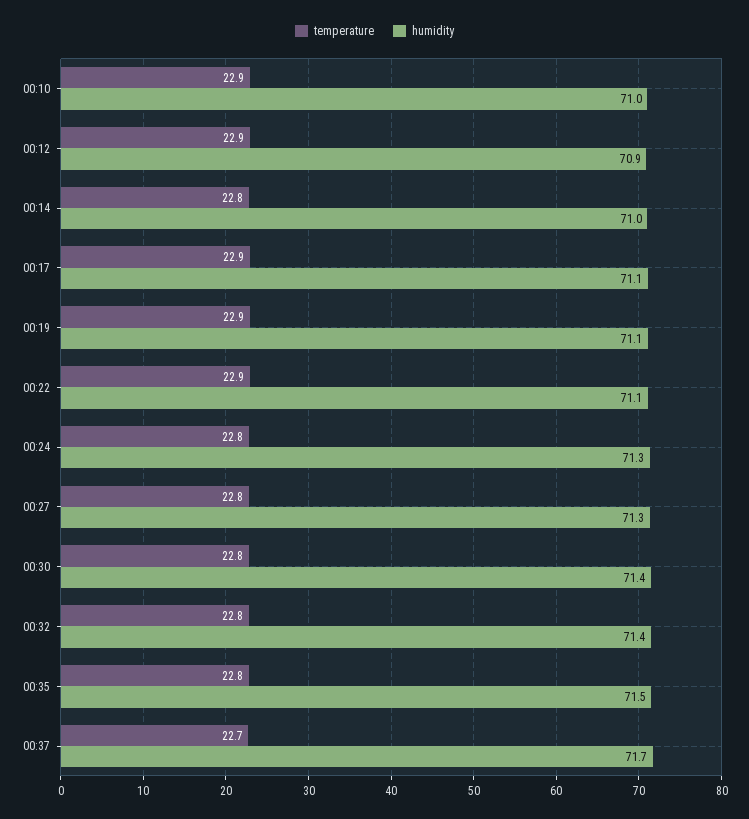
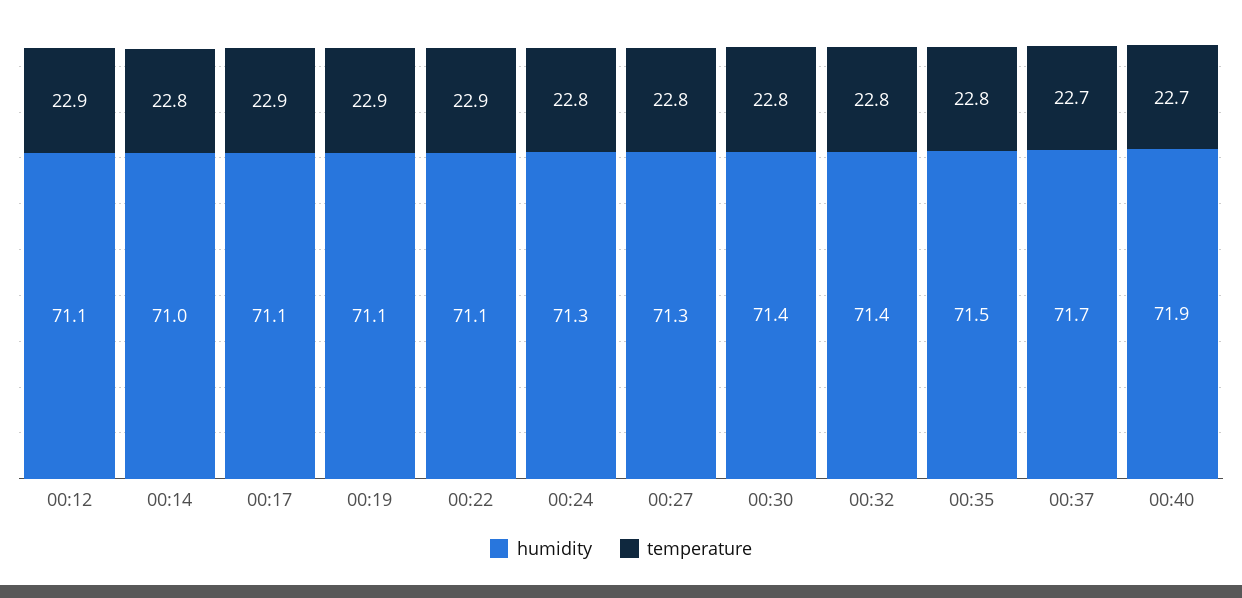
temperature, 00:10: 22.9 -> none
humidity, 00:10: 71 -> none
humidity, 00:12: 70.9 -> 71.1
humidity, 00:40: none -> 71.9
temperature, 00:40: none -> 22.7

